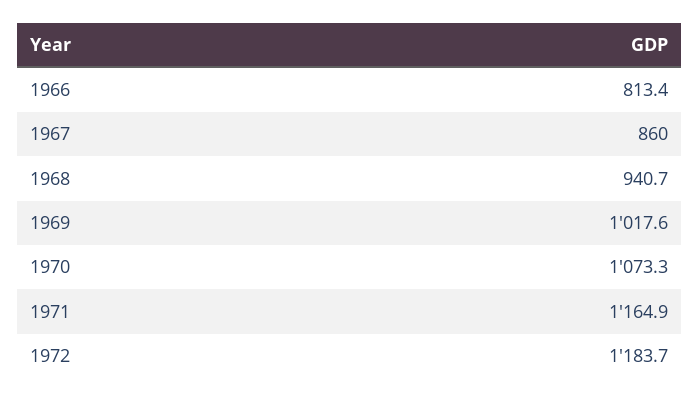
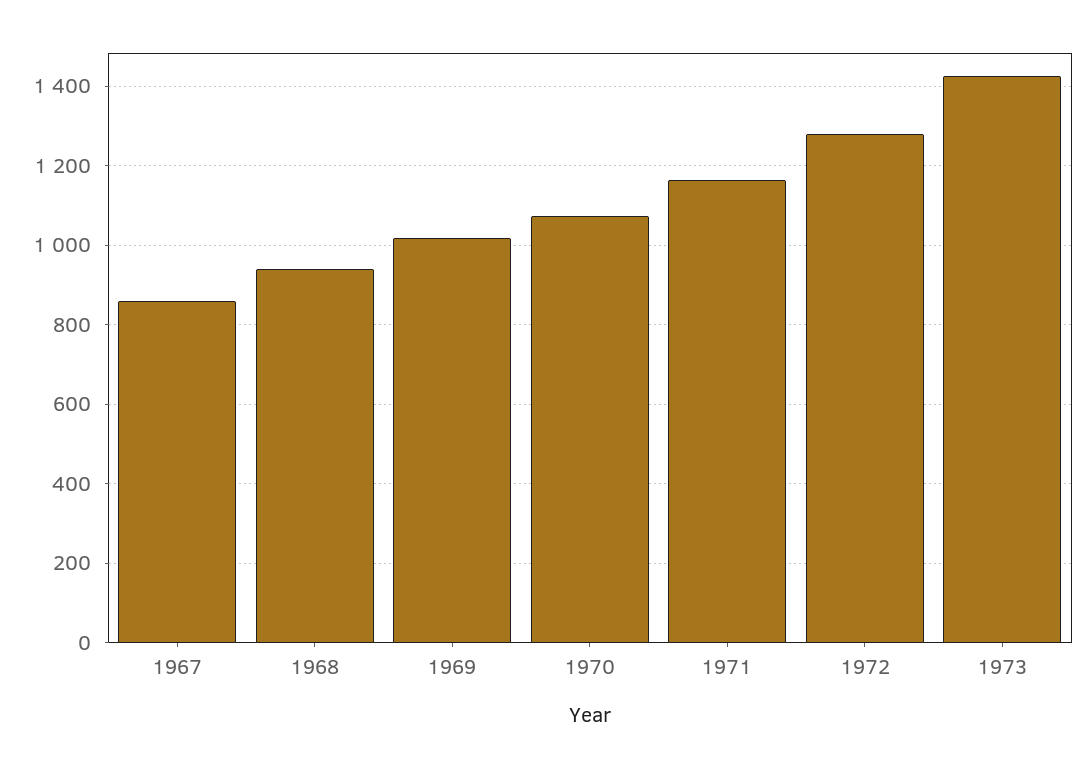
1966: 813.4 -> none
1972: 1183.7 -> 1280
1973: none -> 1420

